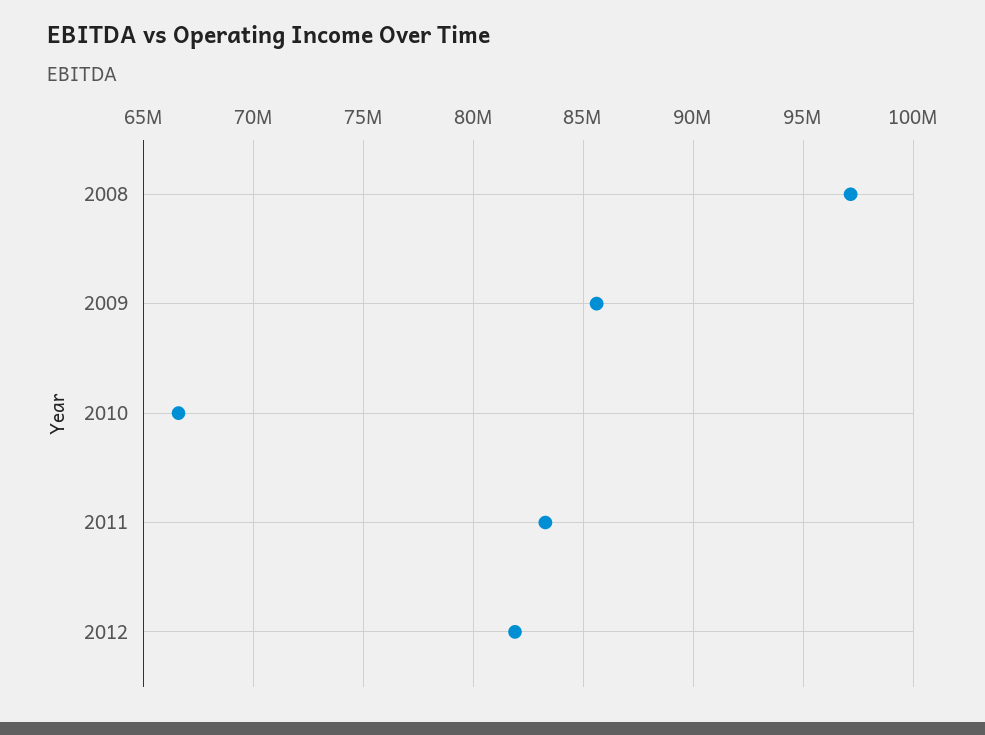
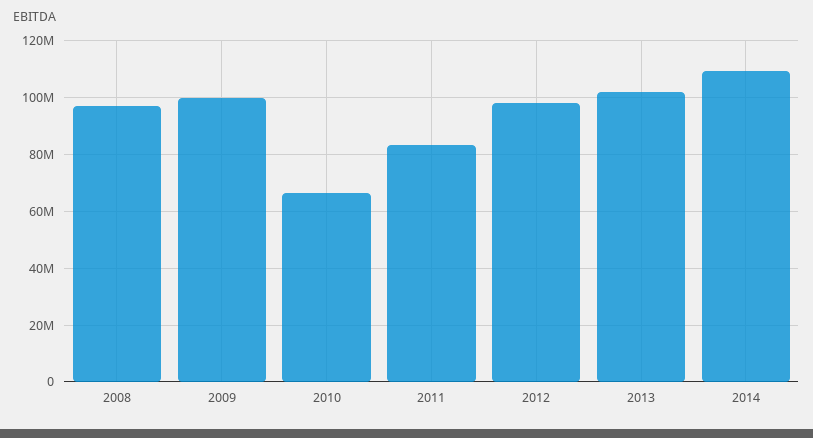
2009: 85500000 -> 100000000
2012: 82000000 -> 97500000
2013: none -> 102500000
2014: none -> 110000000

